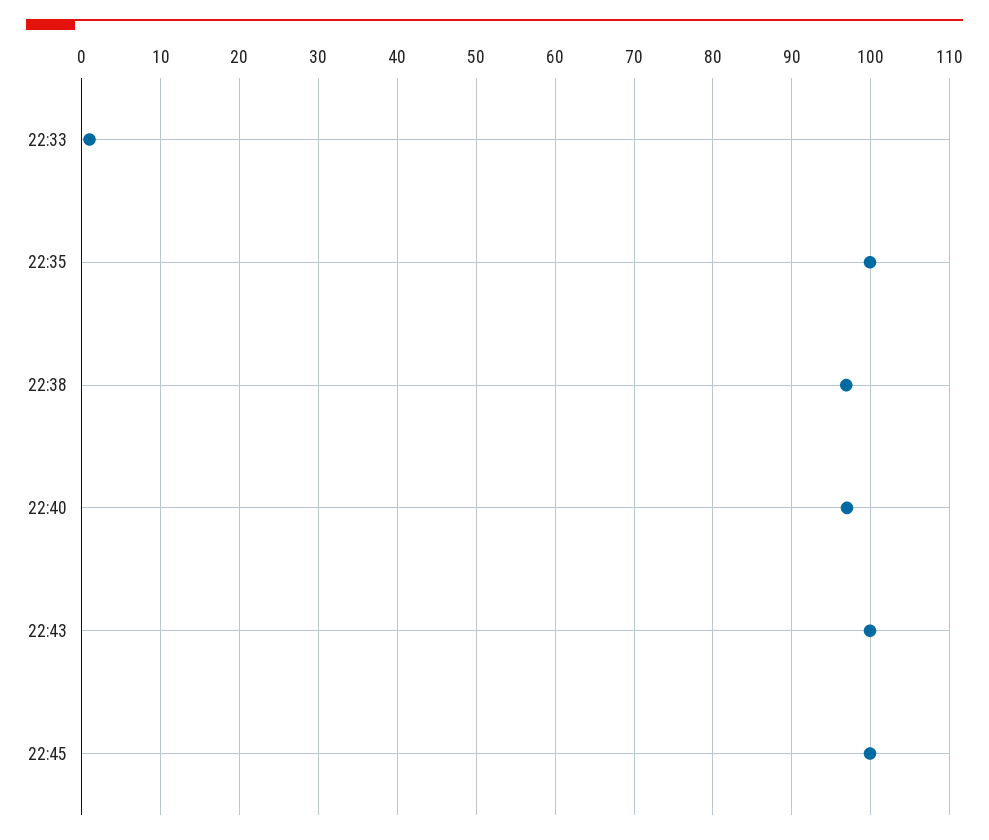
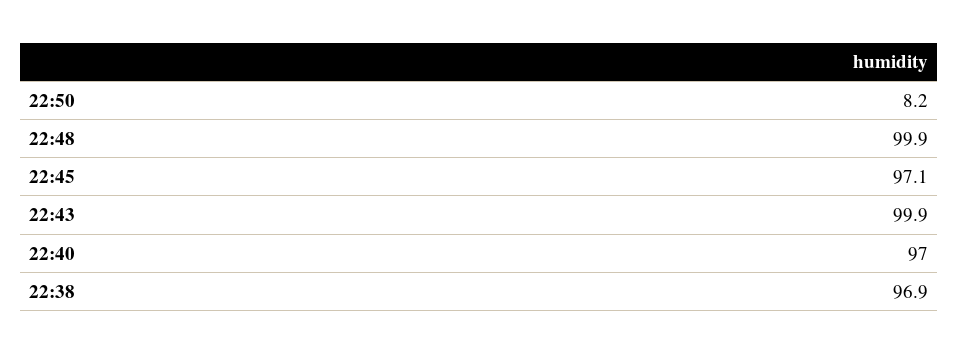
22:33: 1 -> none
22:35: 100 -> none
22:45: 100 -> 97.1
22:50: none -> 8.2
22:48: none -> 99.9

